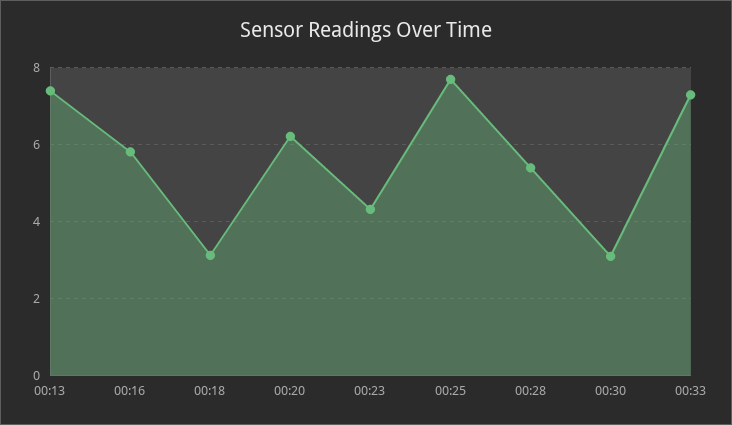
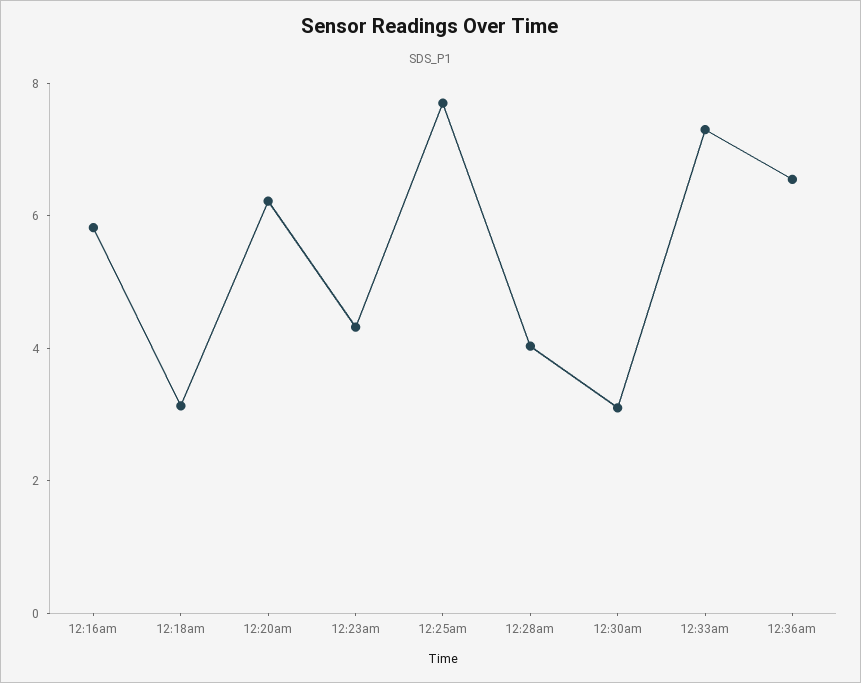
00:13: 7.4 -> none
00:28: 5.4 -> 4
12:36am: none -> 6.5

